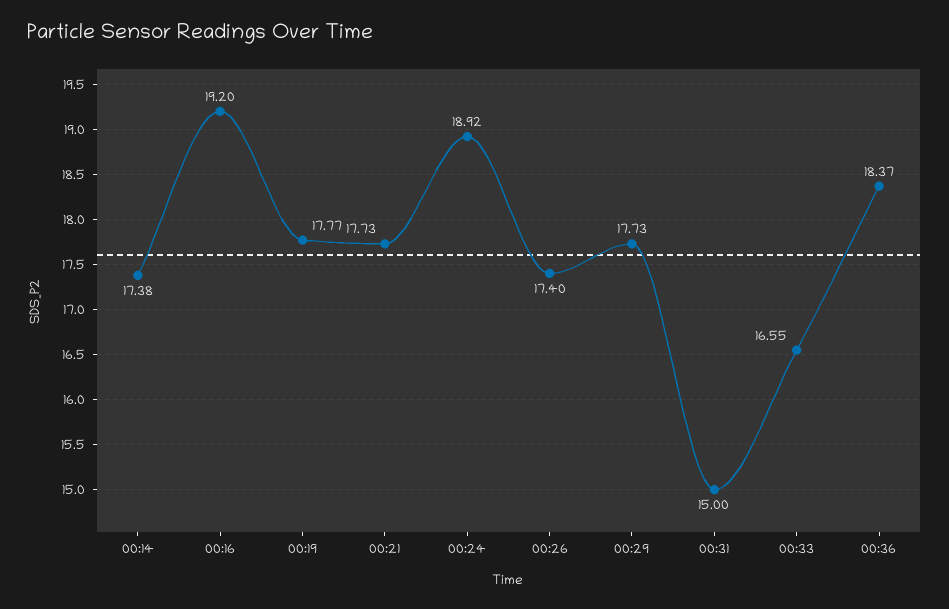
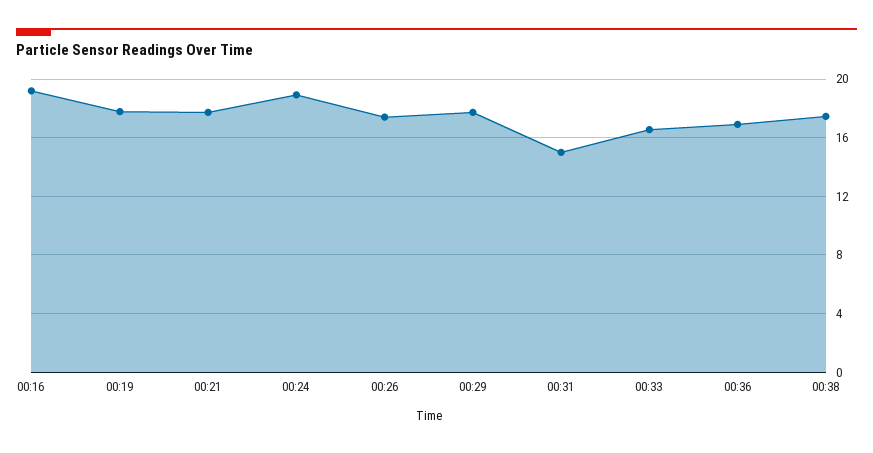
00:14: 17.38 -> none
00:36: 18.37 -> 17
00:38: none -> 17.5

